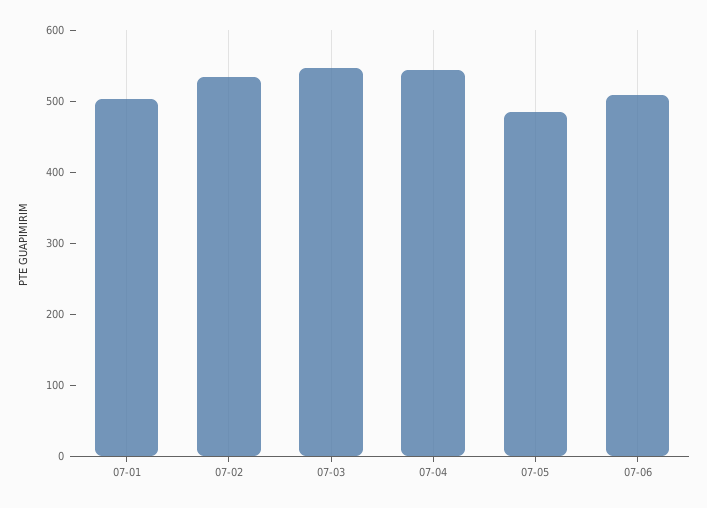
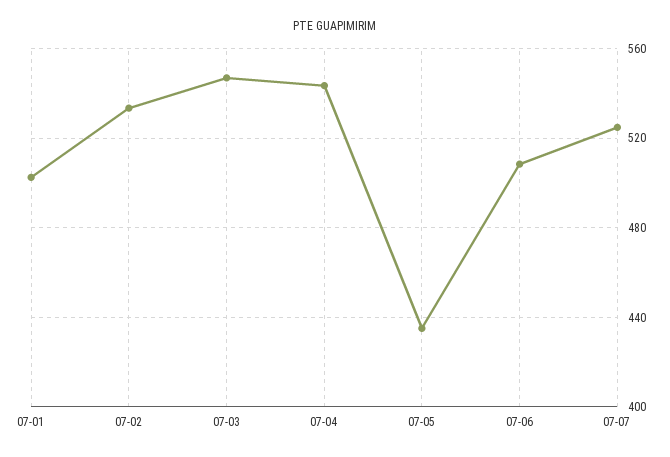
07-05: 480 -> 435
07-07: none -> 525

